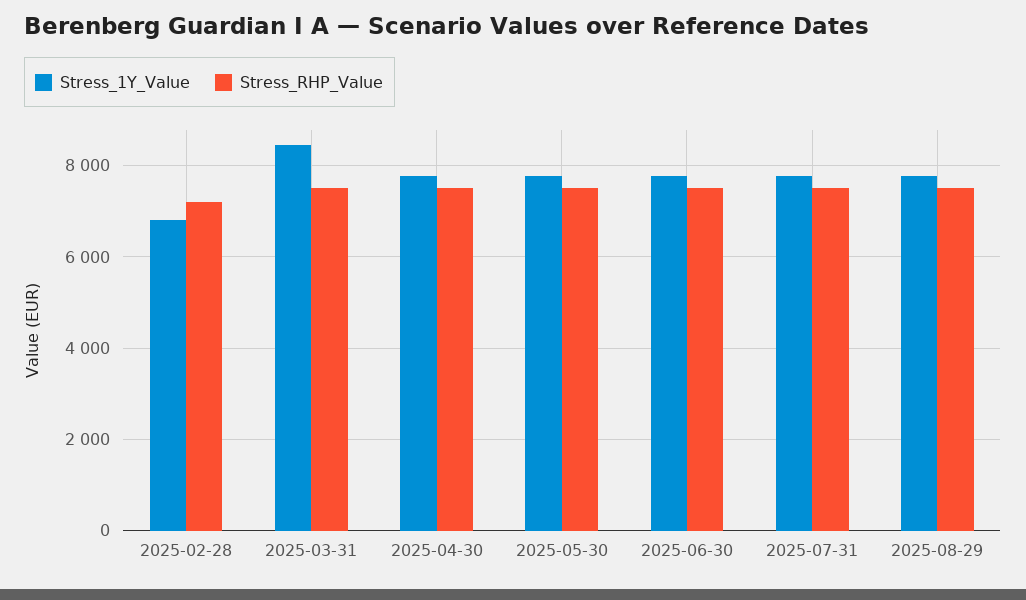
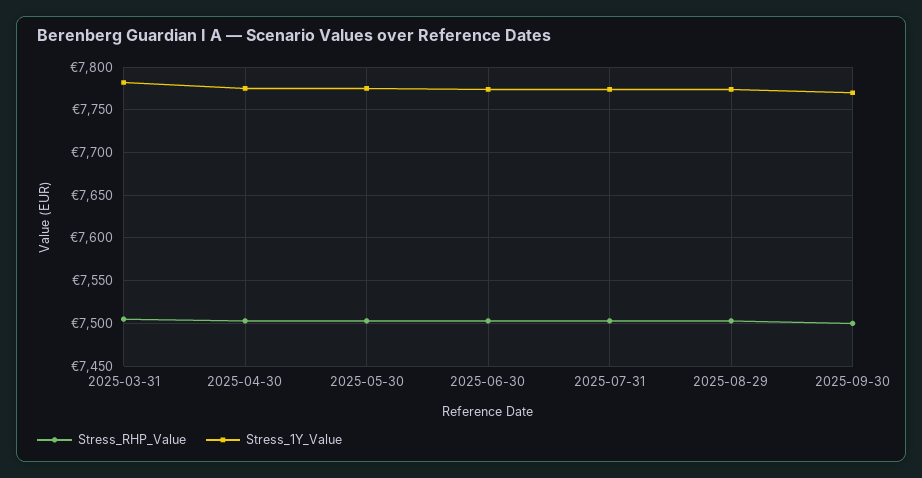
Stress_1Y_Value, 2025-02-28: 6800 -> none
Stress_RHP_Value, 2025-02-28: 7200 -> none
Stress_1Y_Value, 2025-03-31: 8400 -> 7780
Stress_RHP_Value, 2025-09-30: none -> 7500
Stress_1Y_Value, 2025-09-30: none -> 7770

